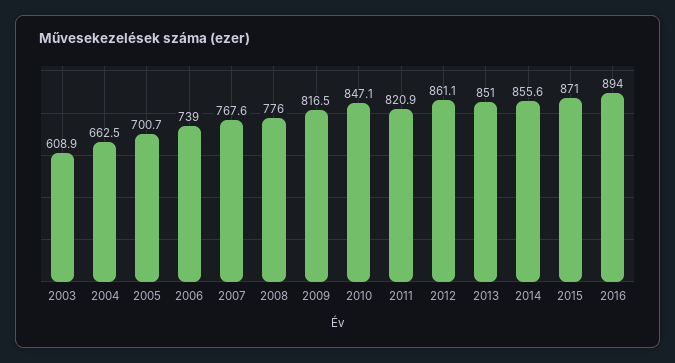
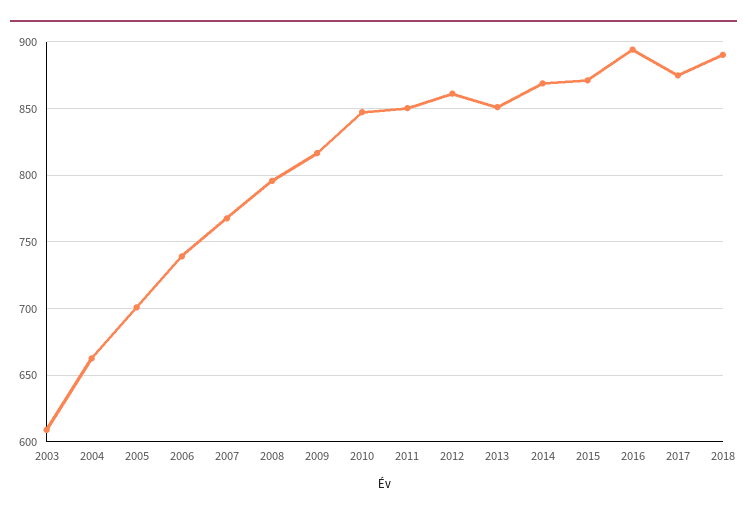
2008: 776 -> 795
2011: 820.9 -> 850
2014: 855.6 -> 870
2017: none -> 875
2018: none -> 890

